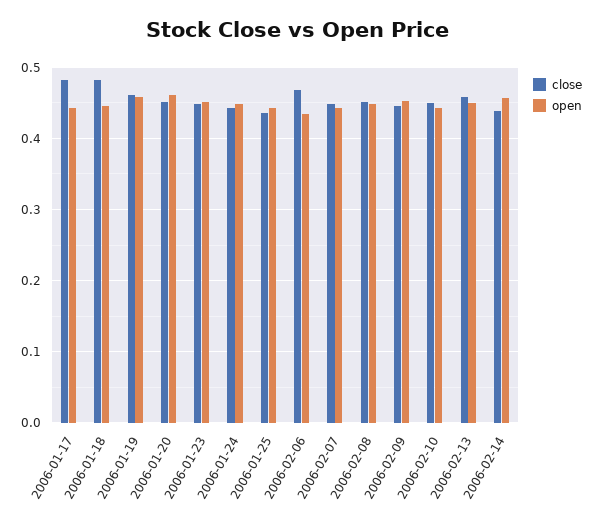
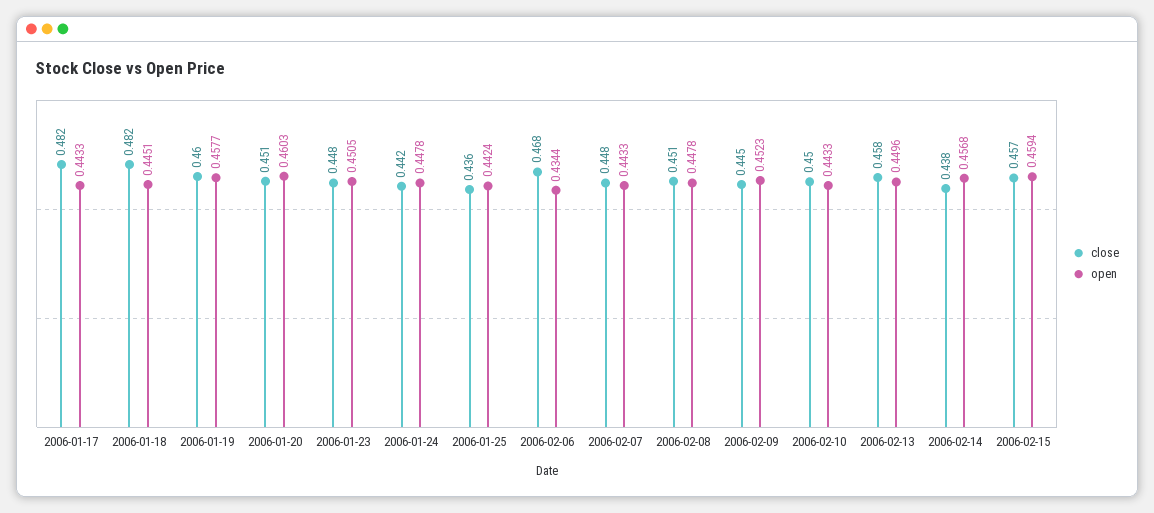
close, 2006-02-15: none -> 0.457
open, 2006-02-15: none -> 0.4594

